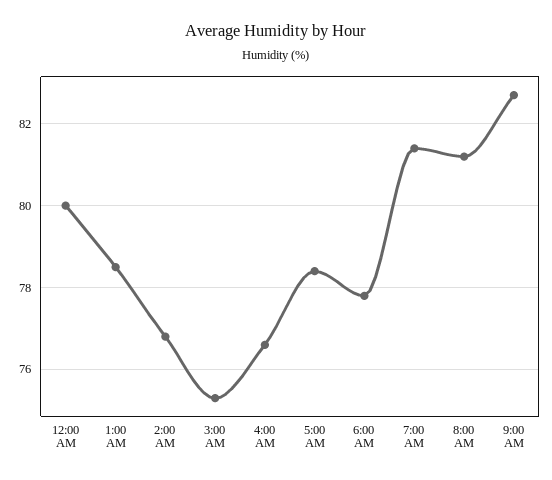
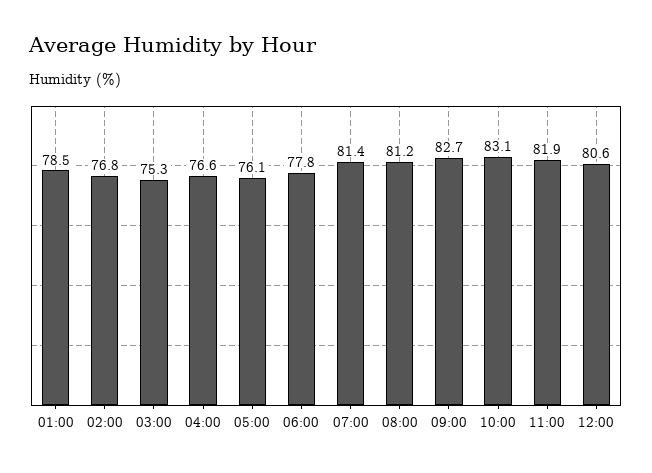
12:00 AM: 80 -> none
5:00 AM: 78.5 -> 76.1
10:00: none -> 83.1
11:00: none -> 81.9
12:00: none -> 80.6

